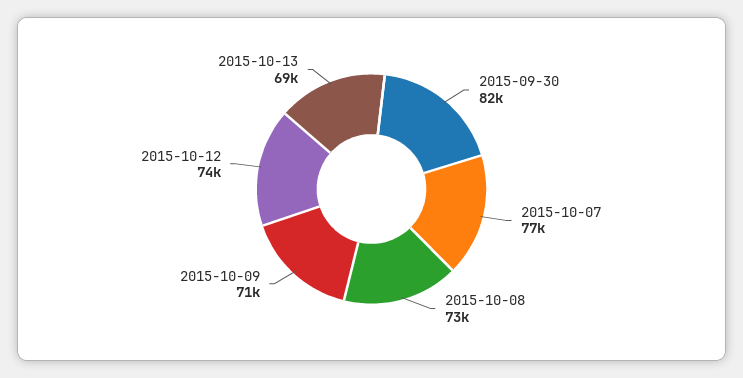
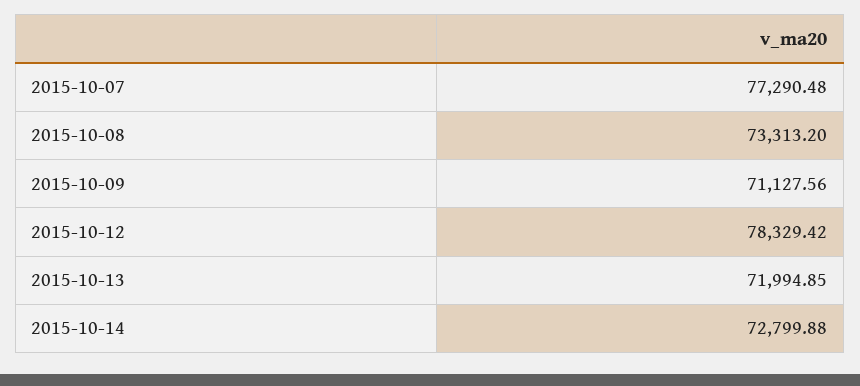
2015-09-30: 82000 -> none
2015-10-12: 74000 -> 78329.42
2015-10-13: 69000 -> 71994.85
2015-10-14: none -> 72799.88

